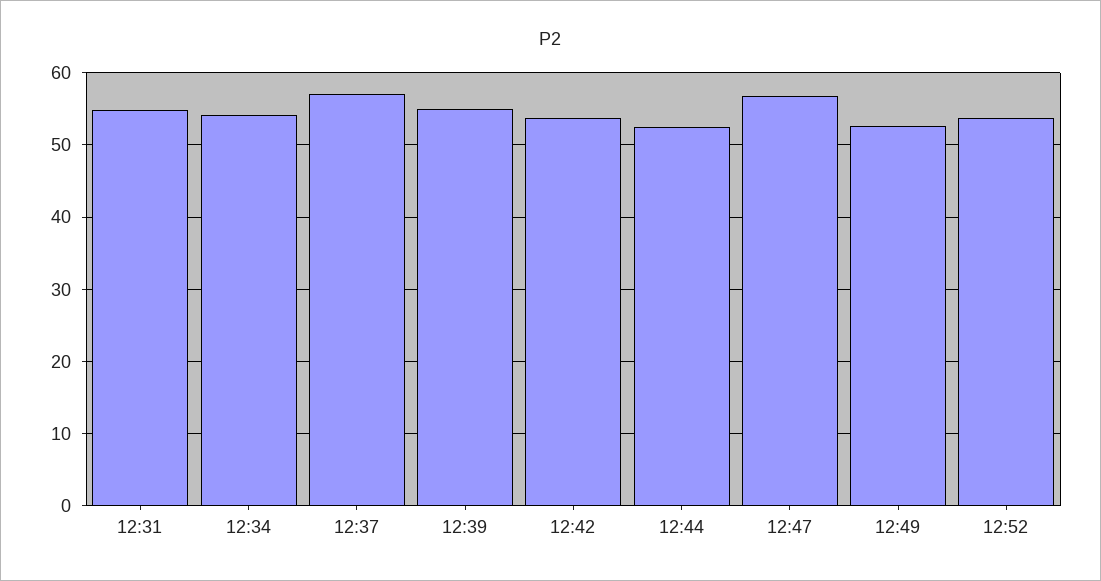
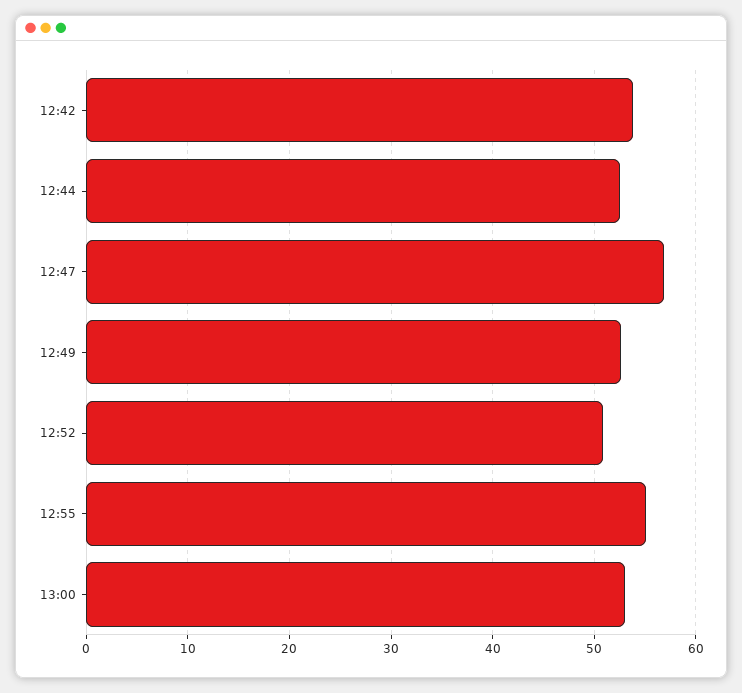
12:31: 55 -> none
12:34: 54 -> none
12:37: 57 -> none
12:39: 55 -> none
12:52: 54 -> 51
12:55: none -> 55
13:00: none -> 53

